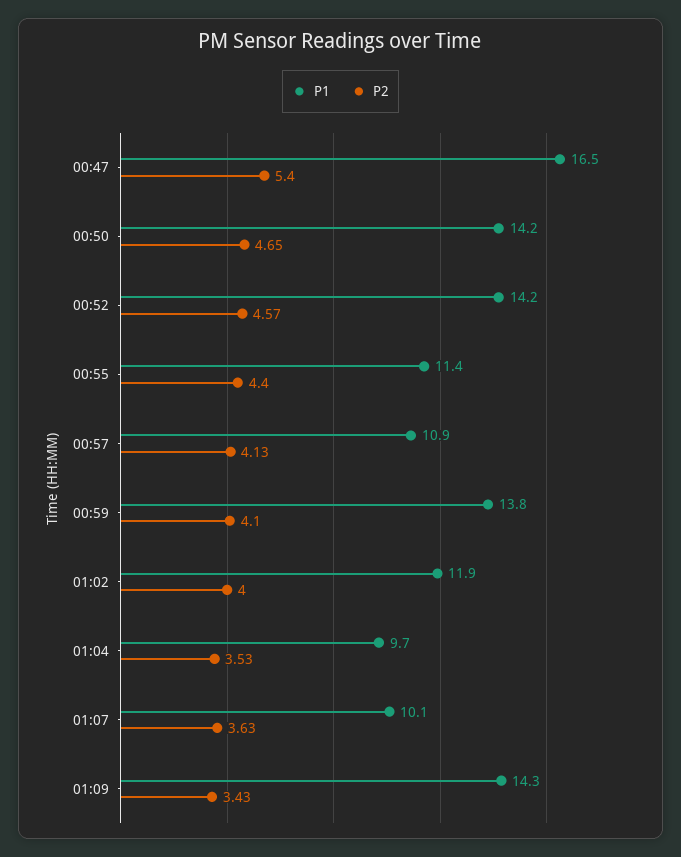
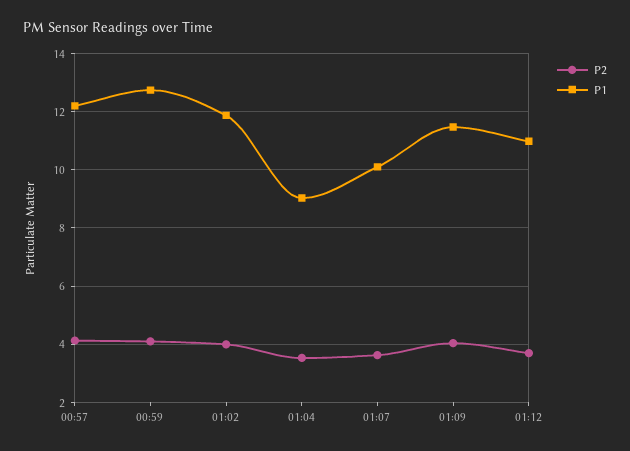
P1, 00:47: 16.5 -> none
P2, 00:47: 5.4 -> none
P1, 00:50: 14.2 -> none
P2, 00:50: 4.65 -> none
P1, 00:52: 14.2 -> none
P2, 00:52: 4.57 -> none
P1, 00:55: 11.4 -> none
P2, 00:55: 4.4 -> none
P1, 00:57: 10.9 -> 12.25
P1, 00:59: 13.8 -> 12.75
P1, 01:04: 9.7 -> 9
P1, 01:09: 14.3 -> 11.5
P2, 01:09: 3.43 -> 4
P2, 01:12: none -> 3.75
P1, 01:12: none -> 11

